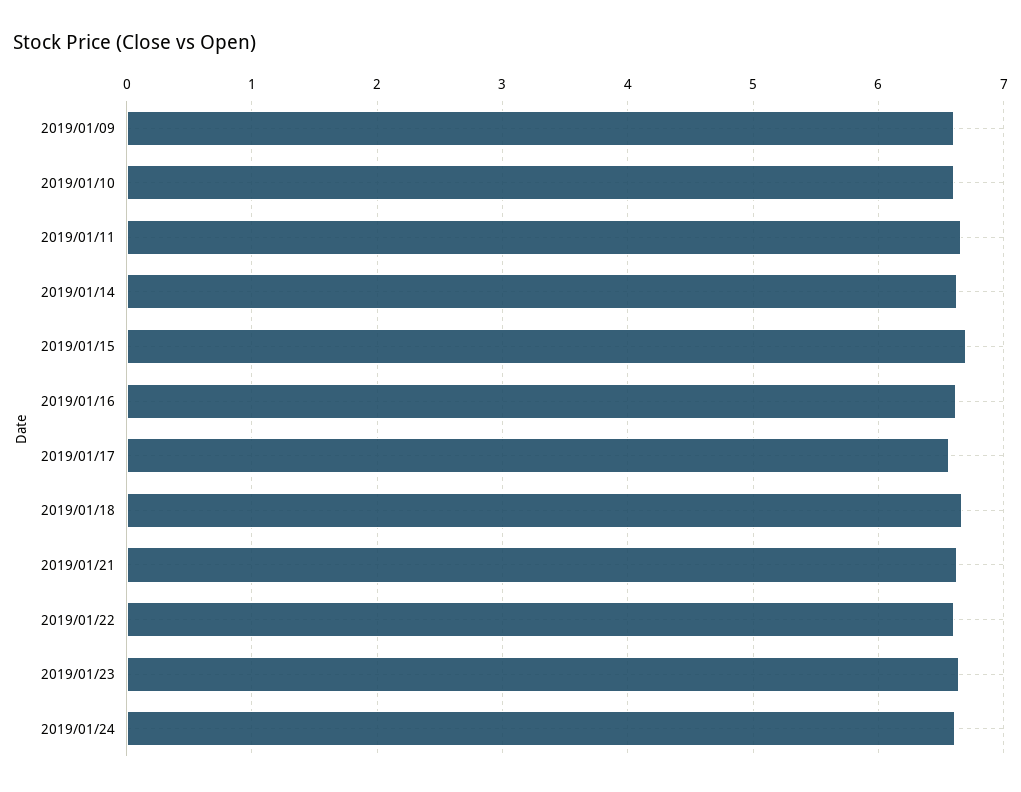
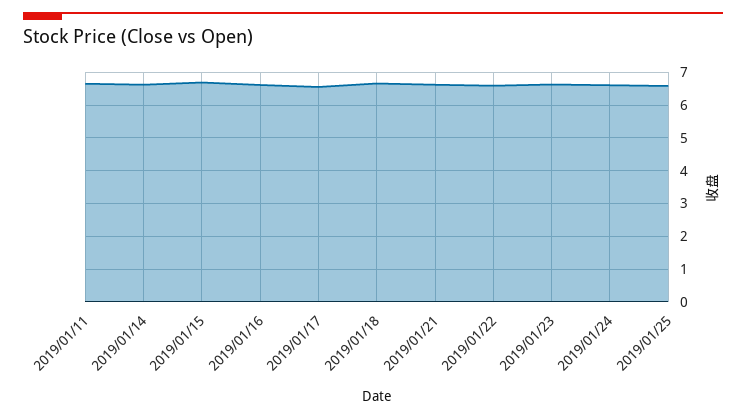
2019/01/09: 6.6 -> none
2019/01/10: 6.6 -> none
2019/01/25: none -> 6.6

